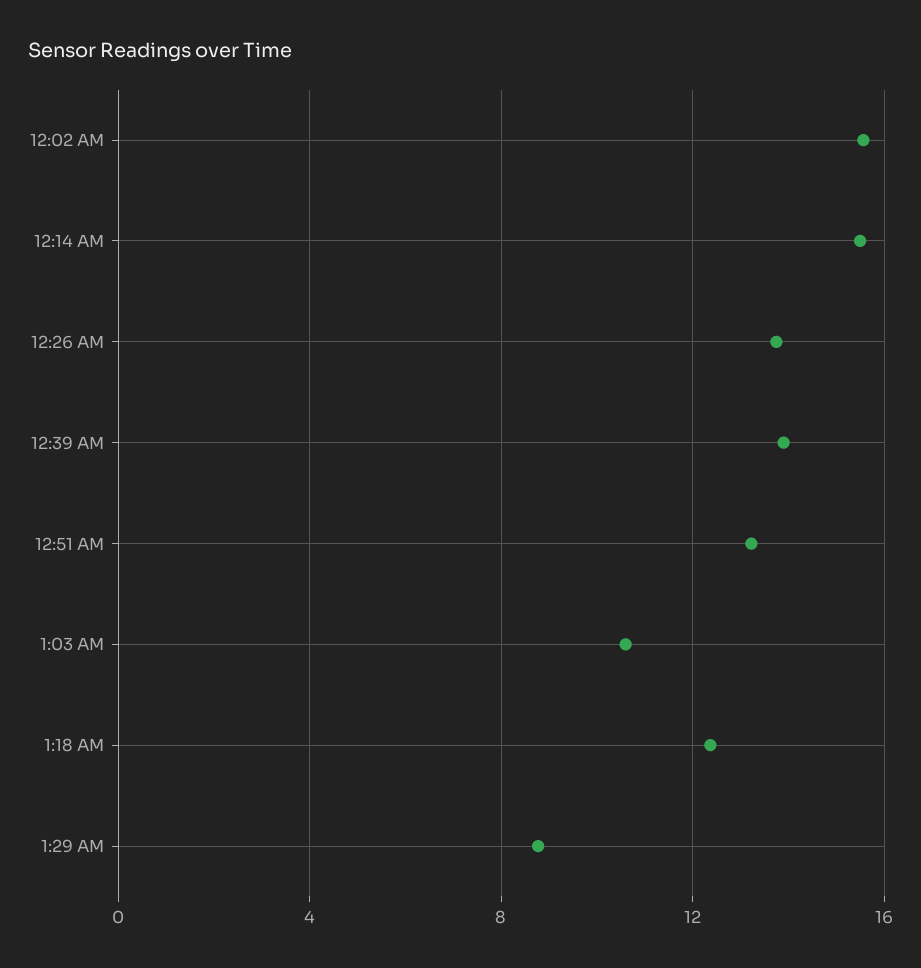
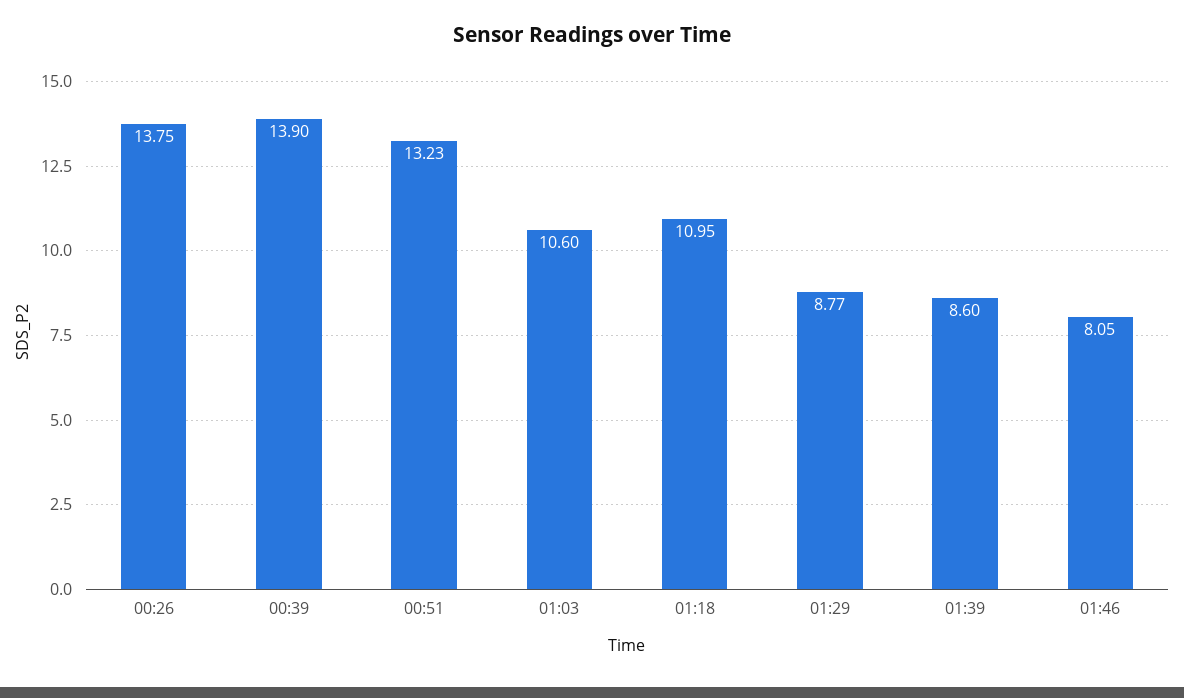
12:02 AM: 15.5 -> none
12:14 AM: 15.5 -> none
1:18 AM: 12.5 -> 10.95
01:39: none -> 8.6
01:46: none -> 8.05

